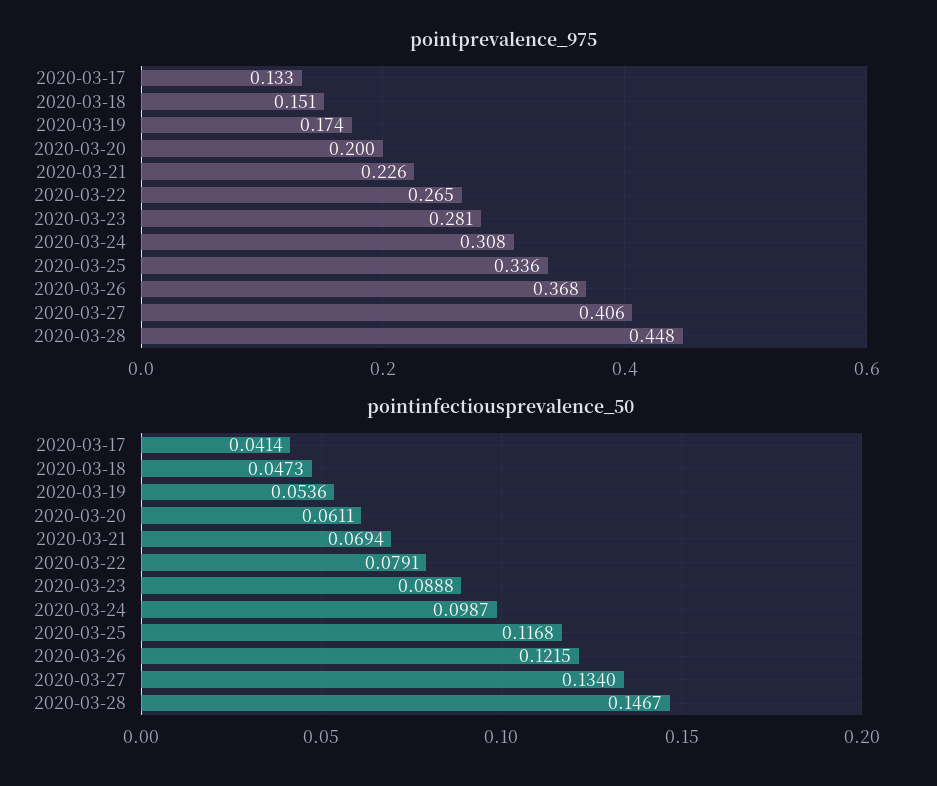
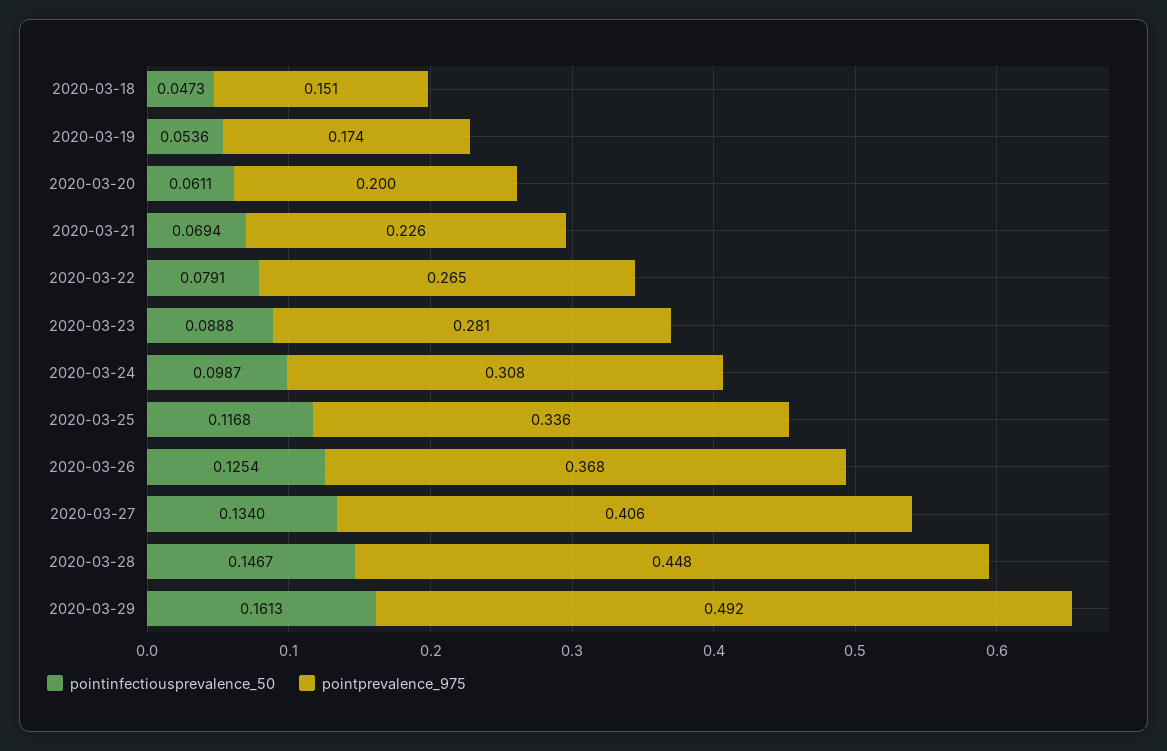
pointprevalence_975, 2020-03-17: 0.133 -> none
pointinfectiousprevalence_50, 2020-03-17: 0.0414 -> none
pointinfectiousprevalence_50, 2020-03-26: 0.1215 -> 0.1254
pointinfectiousprevalence_50, 2020-03-29: none -> 0.1613
pointprevalence_975, 2020-03-29: none -> 0.492

